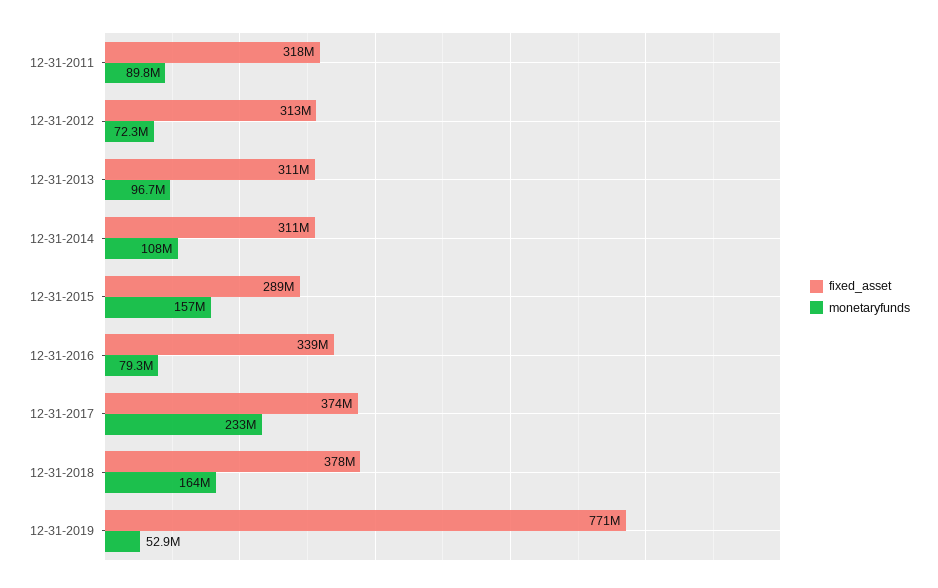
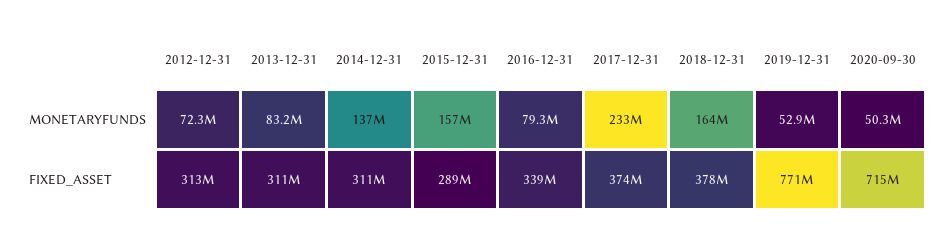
fixed_asset, 12-31-2011: 318000000 -> none
monetaryfunds, 12-31-2011: 89800000 -> none
monetaryfunds, 12-31-2013: 96700000 -> 83200000
monetaryfunds, 12-31-2014: 108000000 -> 137000000
monetaryfunds, 2020-09-30: none -> 50300000
fixed_asset, 2020-09-30: none -> 715000000

